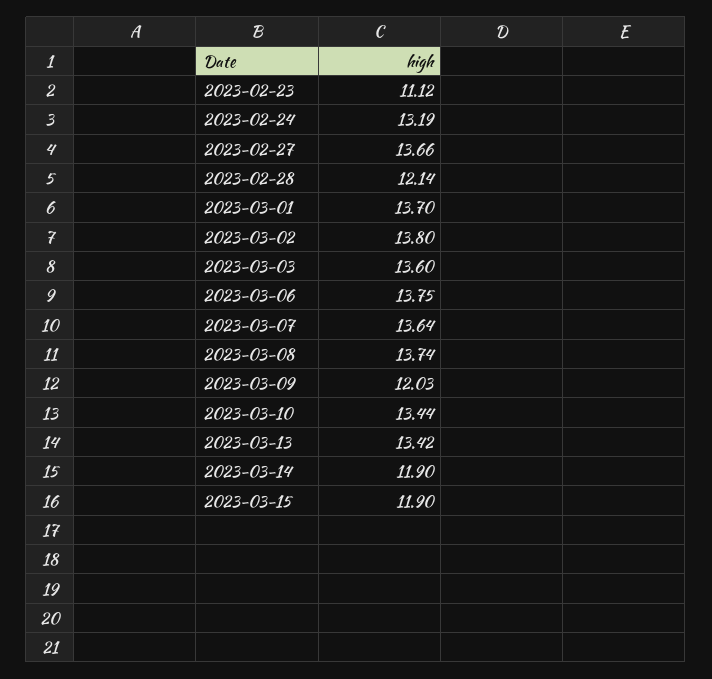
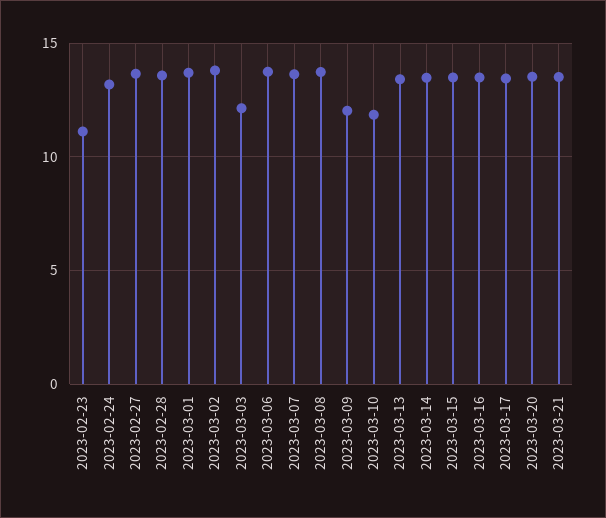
2023-02-28: 12.14 -> 13.5
2023-03-03: 13.6 -> 12
2023-03-10: 13.44 -> 12
2023-03-14: 11.9 -> 13.5
2023-03-15: 11.9 -> 13.5
2023-03-16: none -> 13.5
2023-03-17: none -> 13.5
2023-03-20: none -> 13.5
2023-03-21: none -> 13.5

